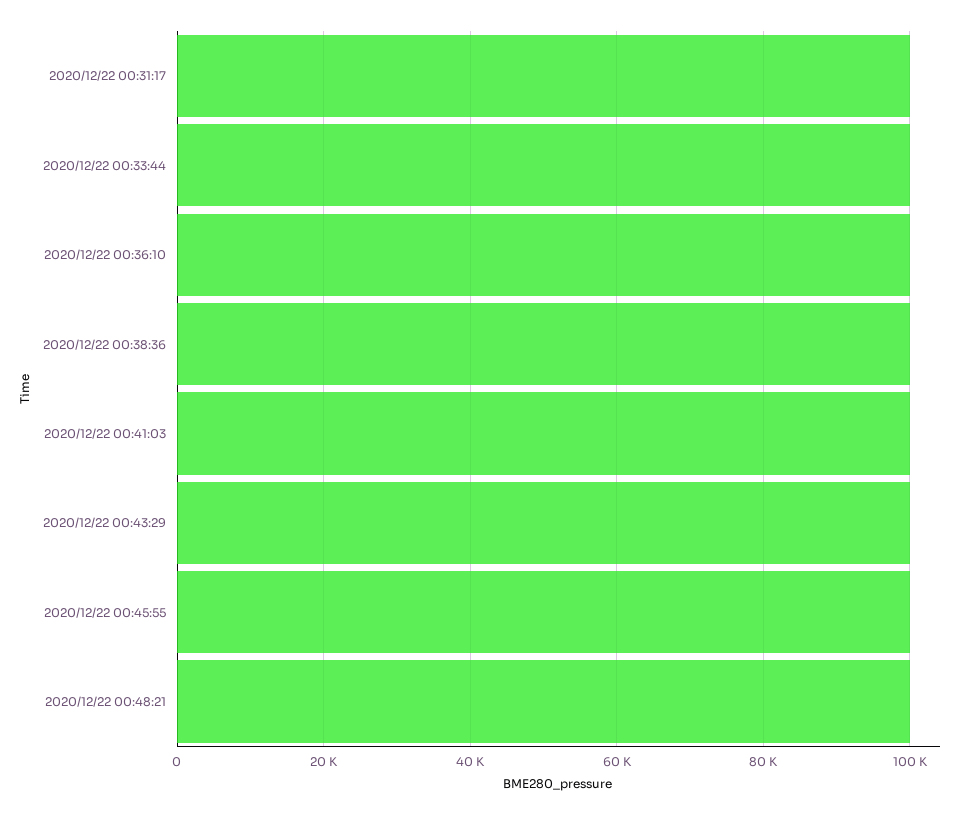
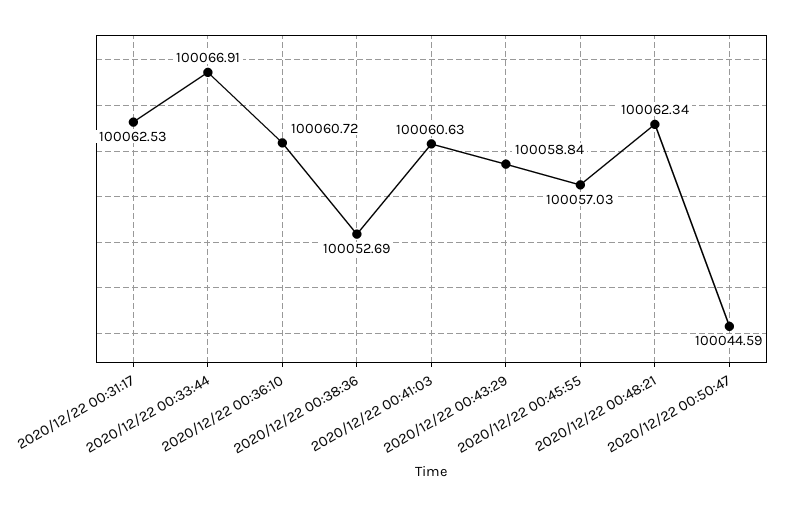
2020/12/22 00:50:47: none -> 100044.59

